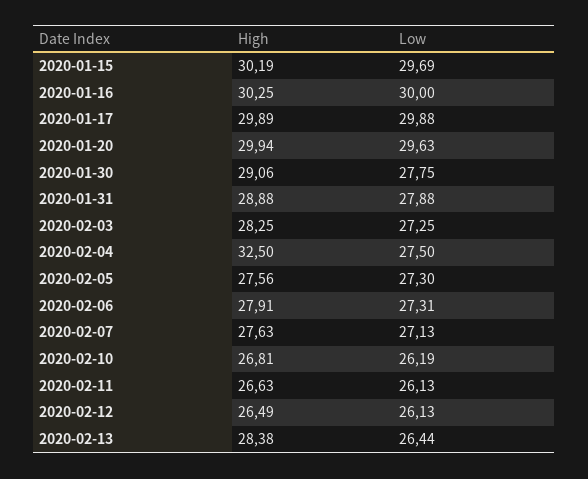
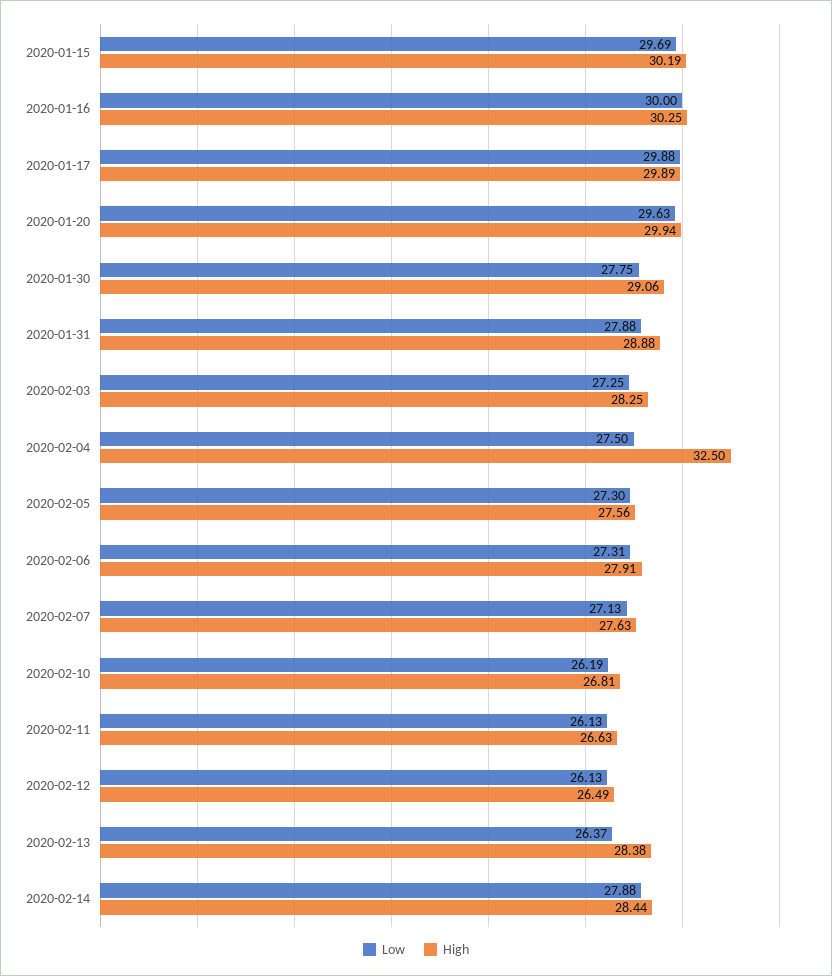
Low, 2020-02-13: 26.44 -> 26.37
Low, 2020-02-14: none -> 27.88
High, 2020-02-14: none -> 28.44

